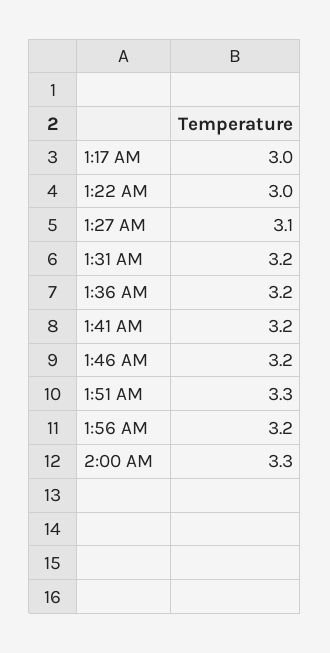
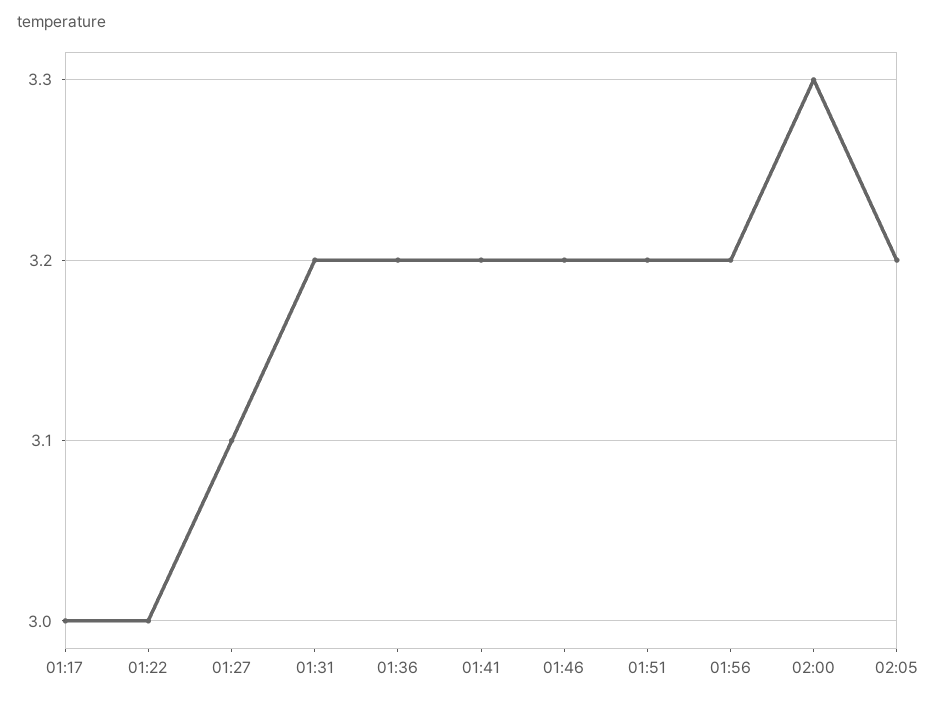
1:51 AM: 3.3 -> 3.2
02:05: none -> 3.2

